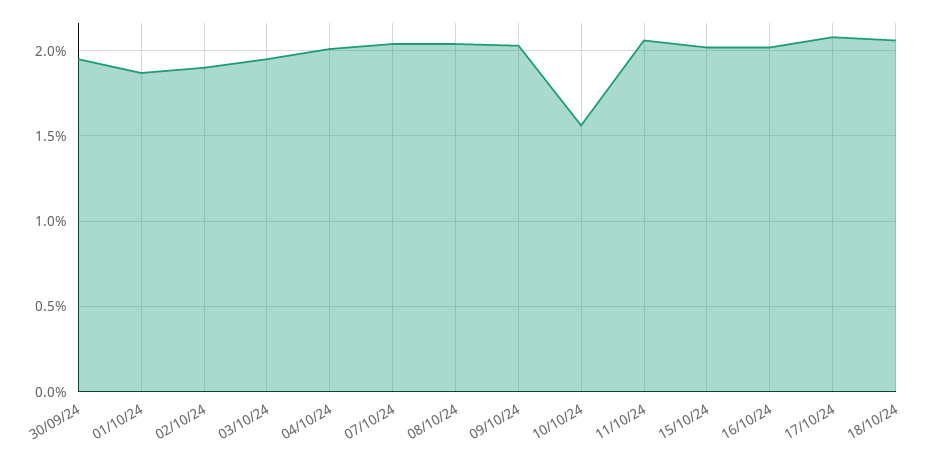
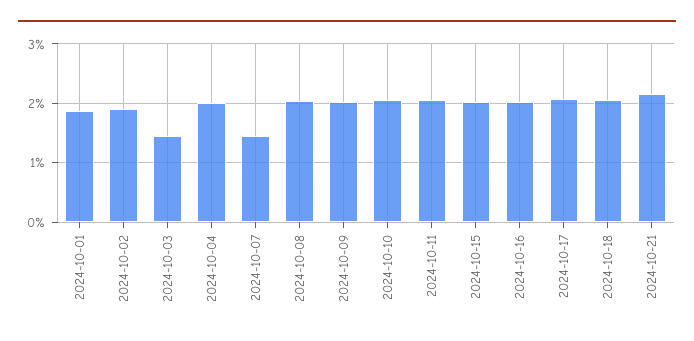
30/09/24: 1.95 -> none
03/10/24: 1.95 -> 1.4
07/10/24: 2.05 -> 1.4
10/10/24: 1.55 -> 2
2024-10-21: none -> 2.2

